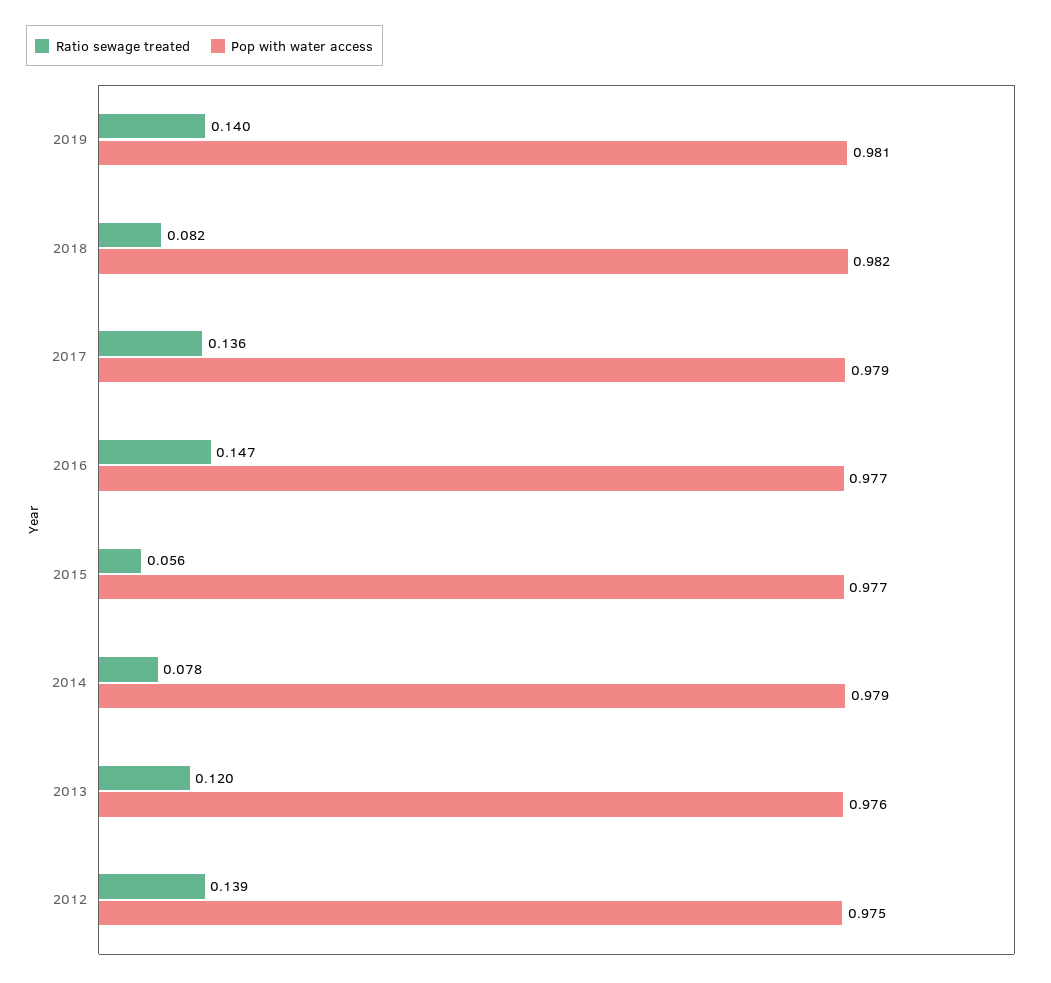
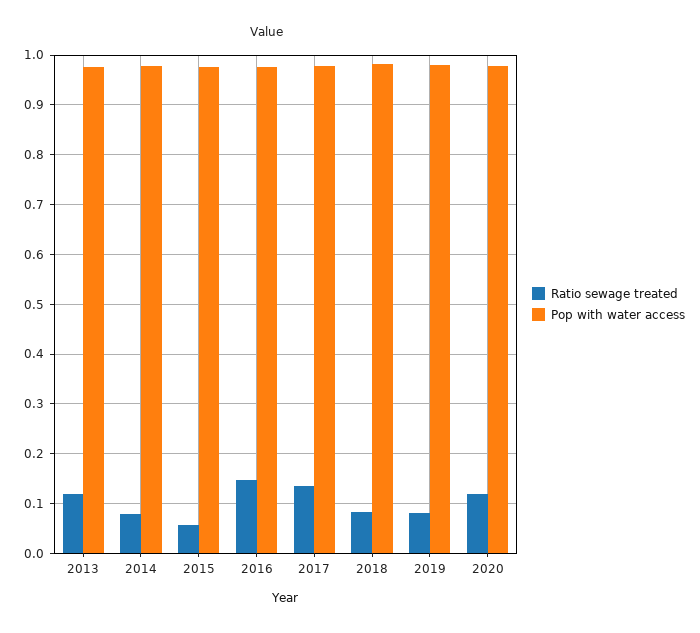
Ratio sewage treated, 2019: 0.14 -> 0.08
Ratio sewage treated, 2012: 0.139 -> none
Pop with water access, 2012: 0.975 -> none
Ratio sewage treated, 2020: none -> 0.12
Pop with water access, 2020: none -> 0.98

